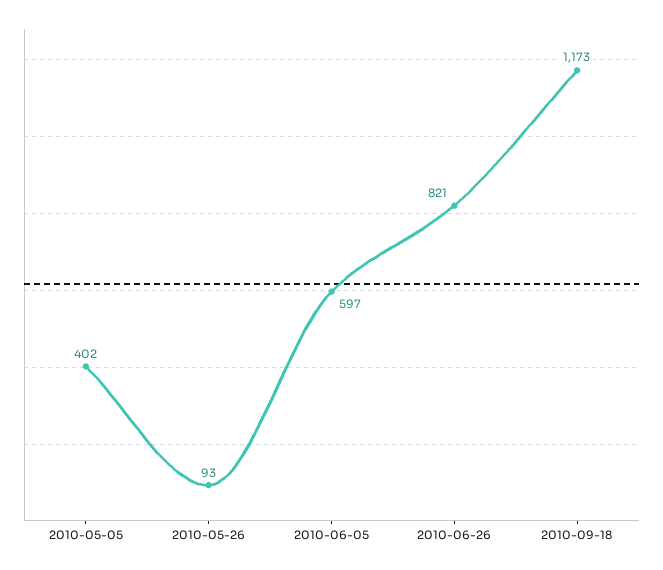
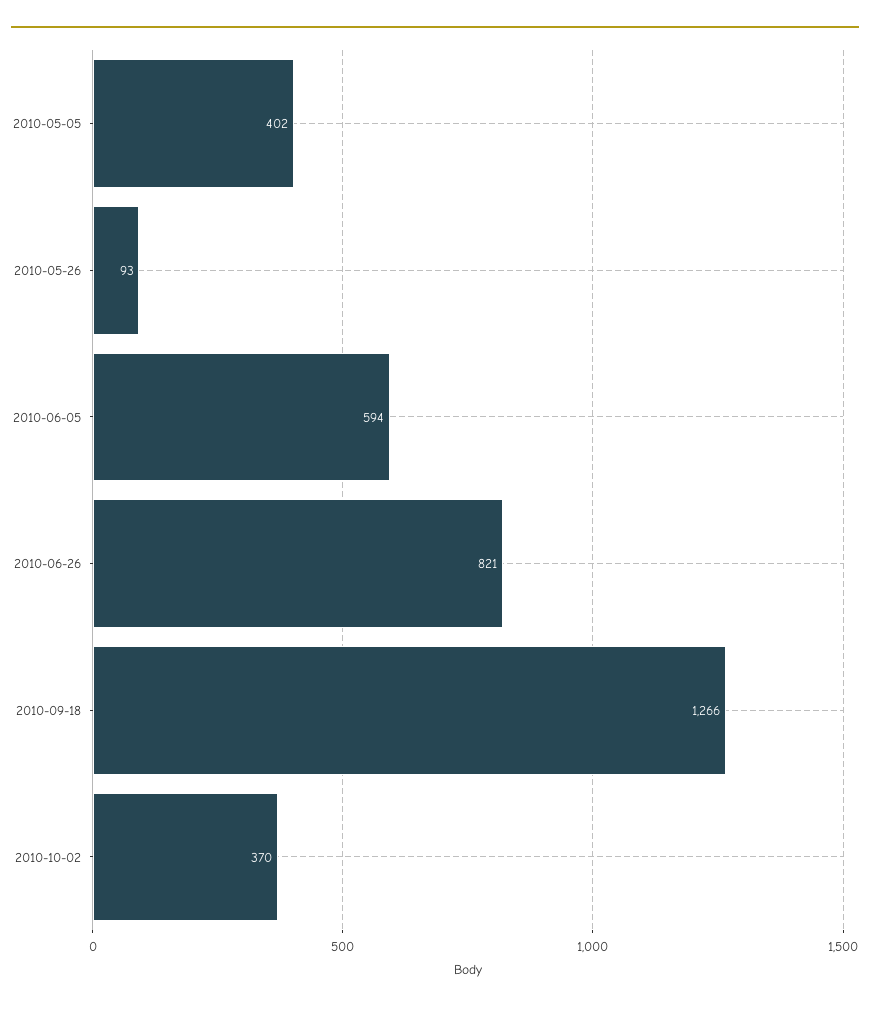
2010-06-05: 597 -> 594
2010-09-18: 1173 -> 1266
2010-10-02: none -> 370

